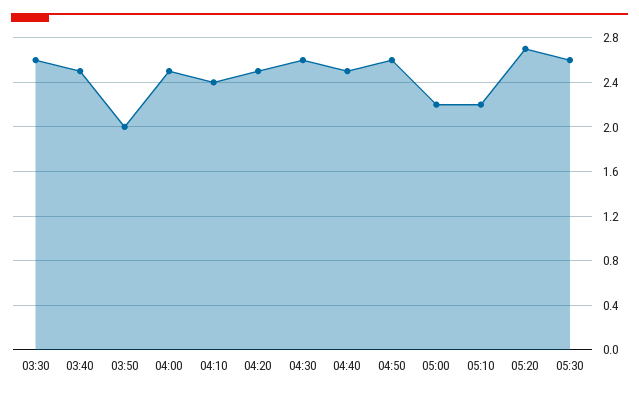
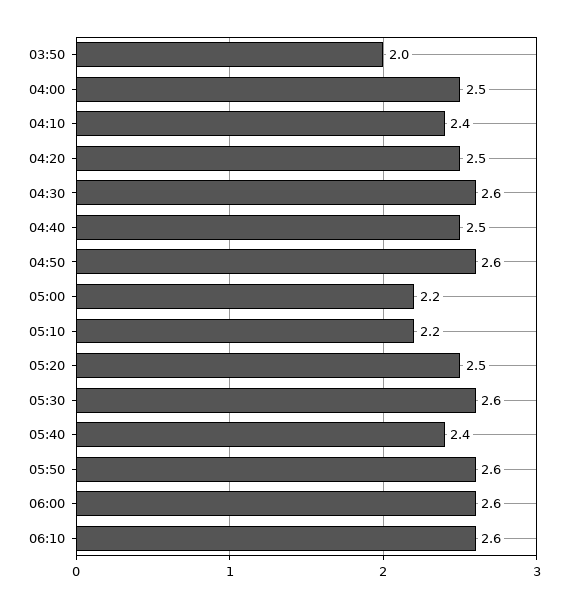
03:30: 2.6 -> none
03:40: 2.5 -> none
05:20: 2.7 -> 2.5
05:40: none -> 2.4
05:50: none -> 2.6
06:00: none -> 2.6
06:10: none -> 2.6

